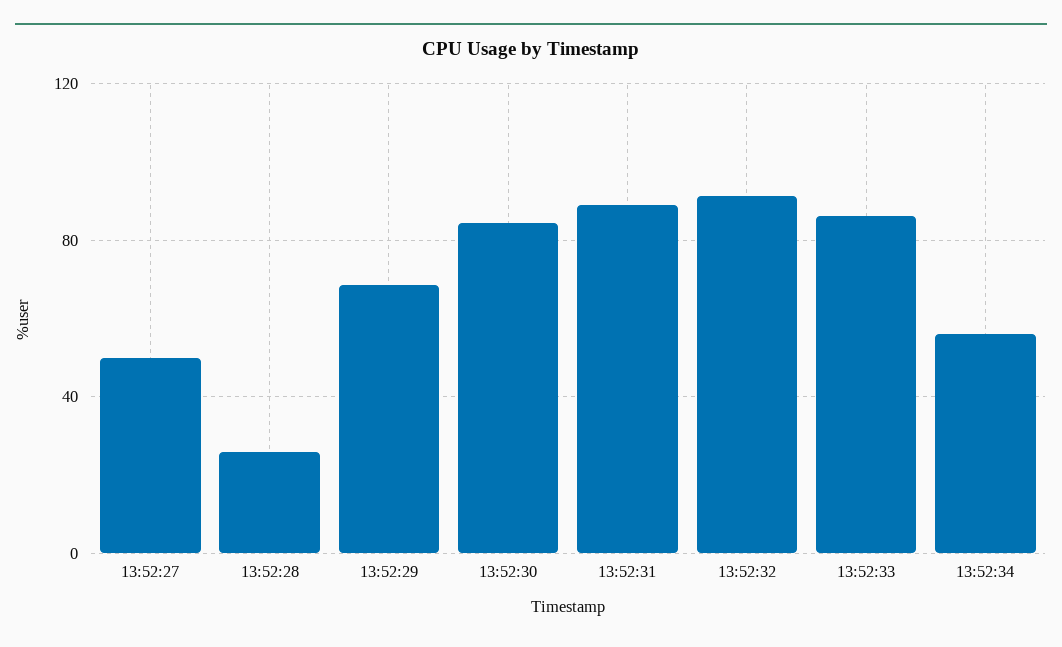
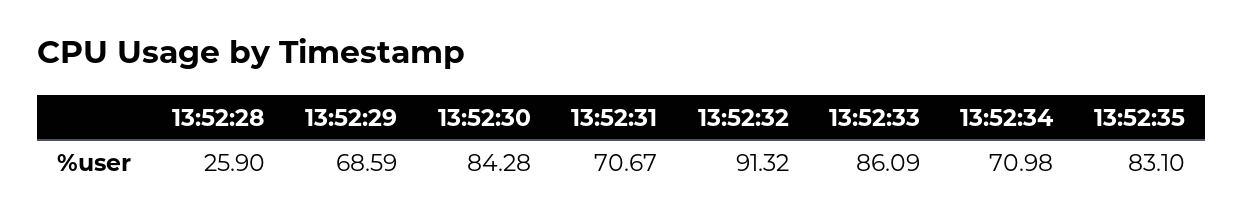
13:52:27: 50 -> none
13:52:31: 90 -> 70.67
13:52:34: 55 -> 70.98
13:52:35: none -> 83.1

